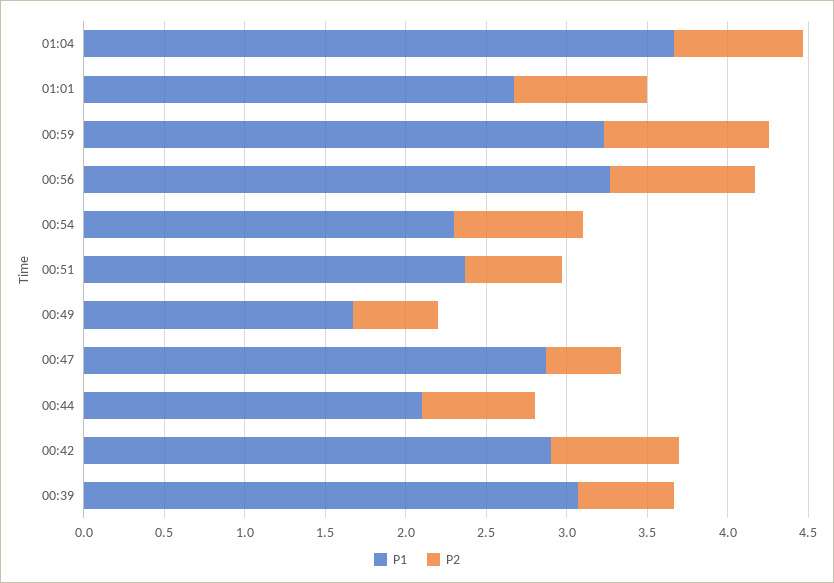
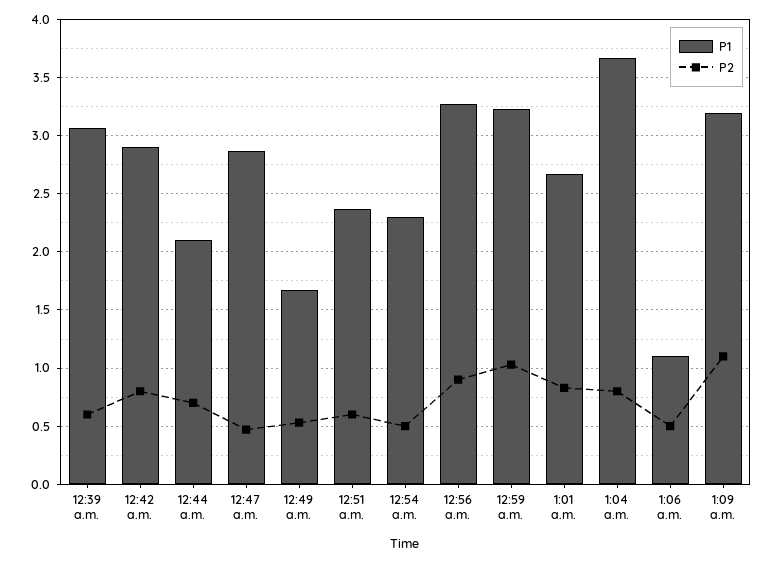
P2, 00:54: 0.8 -> 0.5
P1, 1:06 a.m.: none -> 1.1
P2, 1:06 a.m.: none -> 0.5
P1, 1:09 a.m.: none -> 3.2
P2, 1:09 a.m.: none -> 1.1

